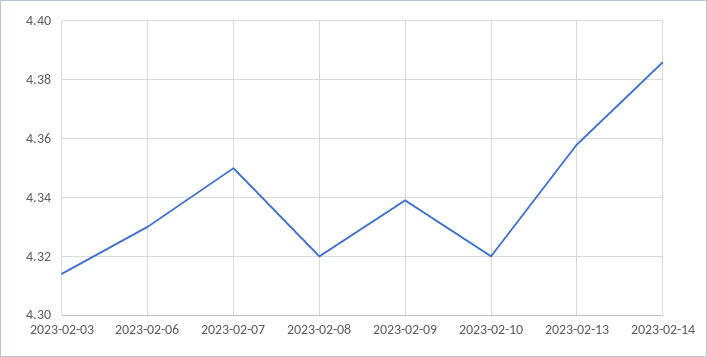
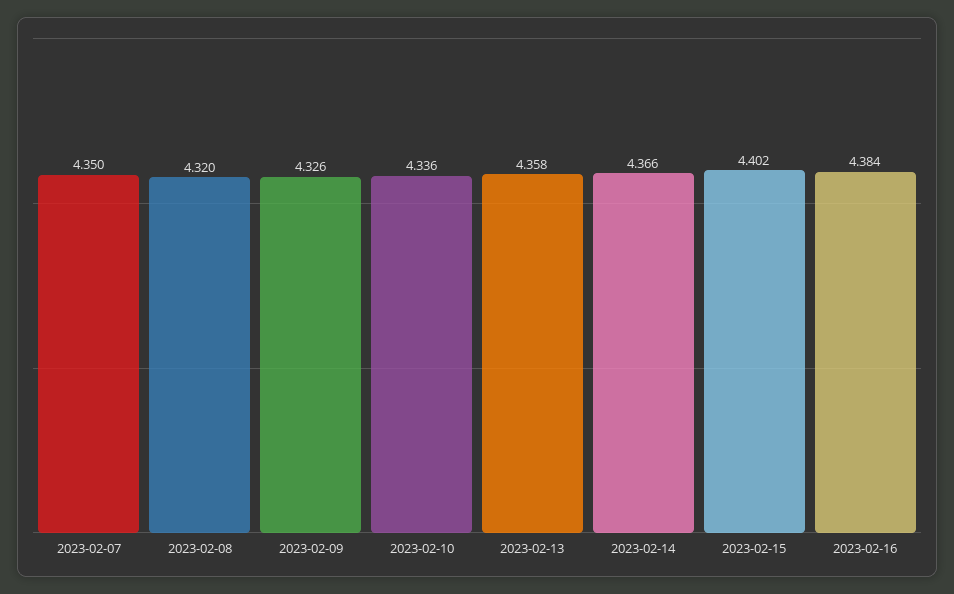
2023-02-03: 4.315 -> none
2023-02-06: 4.33 -> none
2023-02-09: 4.34 -> 4.326
2023-02-10: 4.32 -> 4.336
2023-02-14: 4.385 -> 4.366
2023-02-15: none -> 4.402
2023-02-16: none -> 4.384

